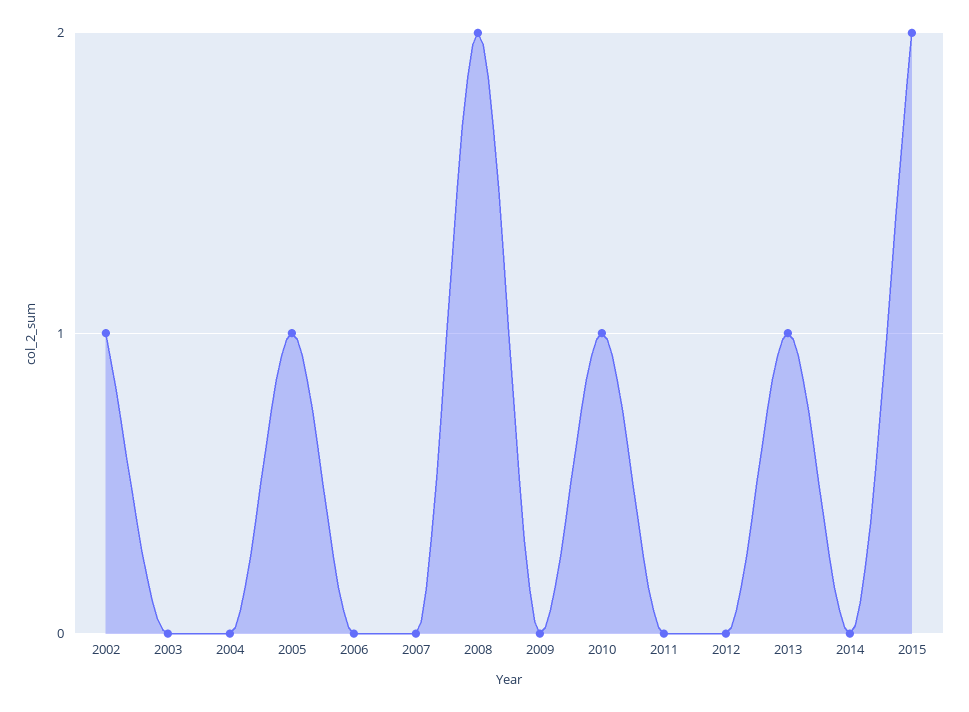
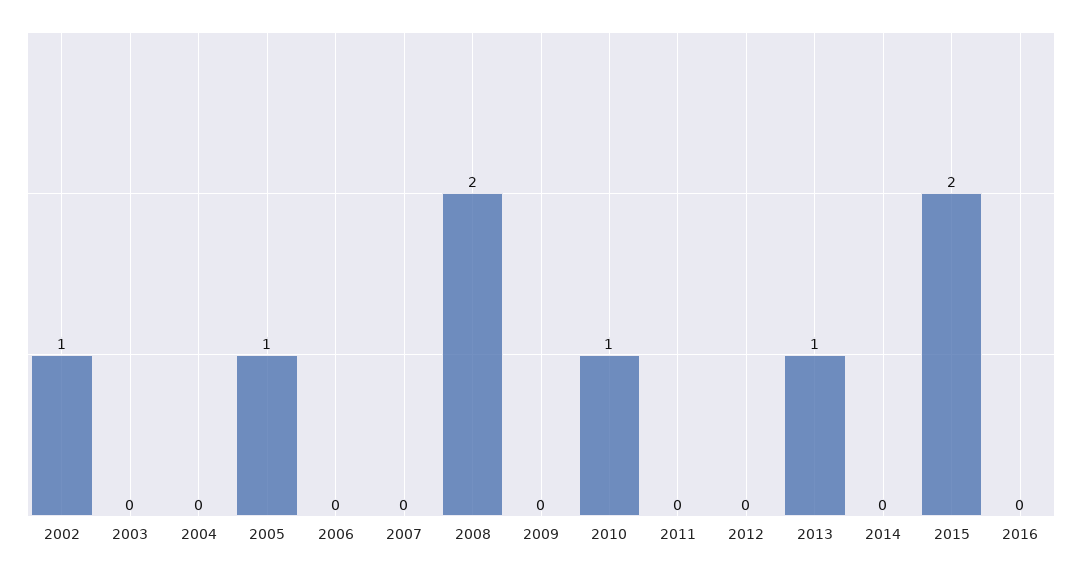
2016: none -> 0

